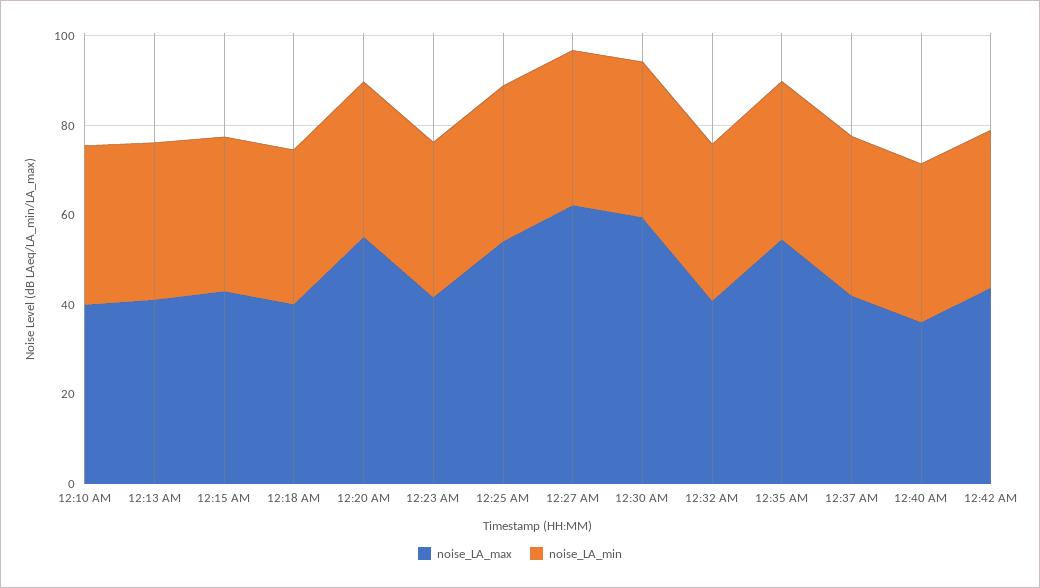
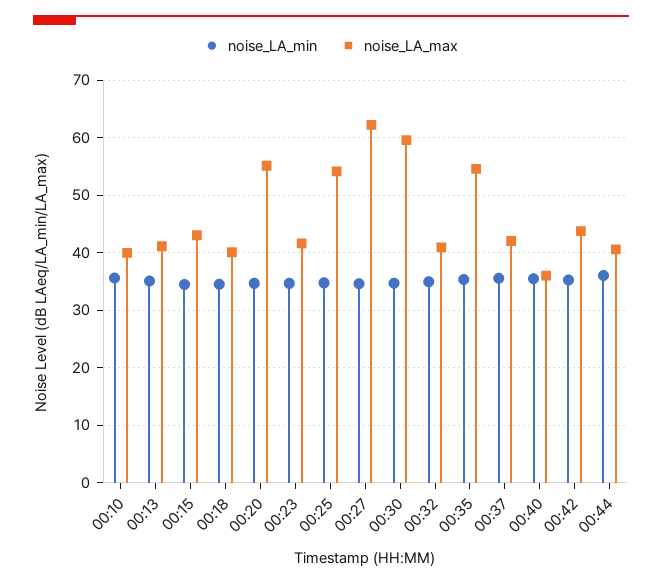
noise_LA_min, 00:44: none -> 36
noise_LA_max, 00:44: none -> 40

